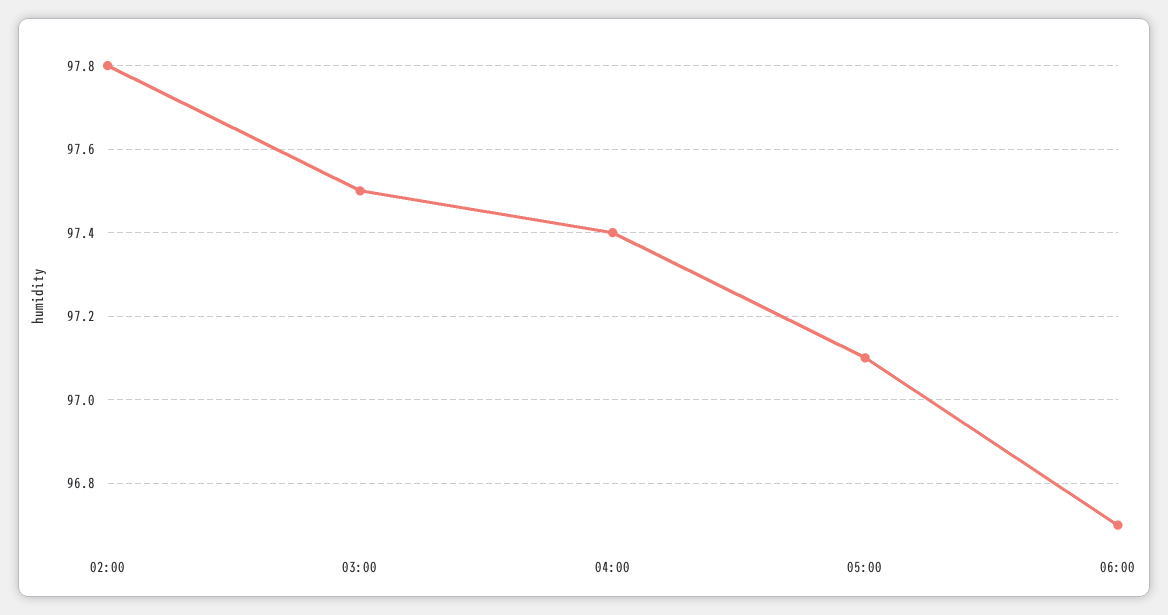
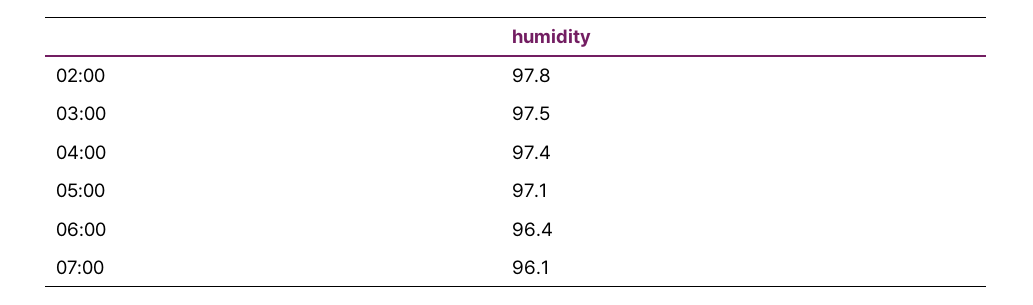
06:00: 96.7 -> 96.4
07:00: none -> 96.1

